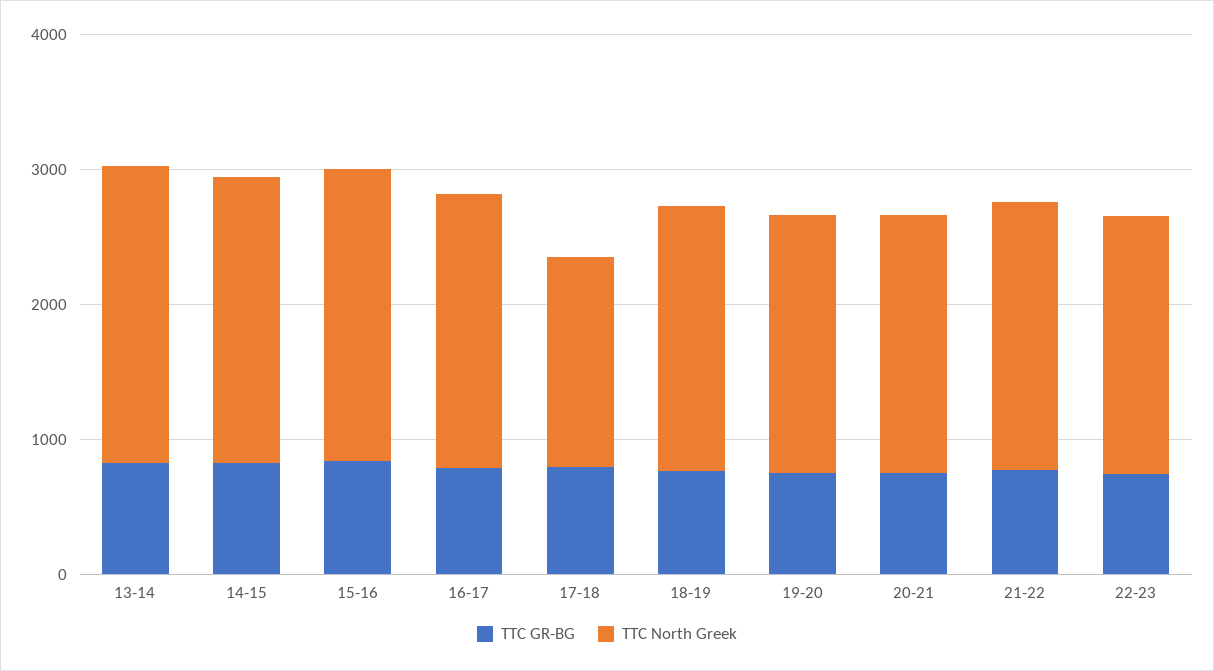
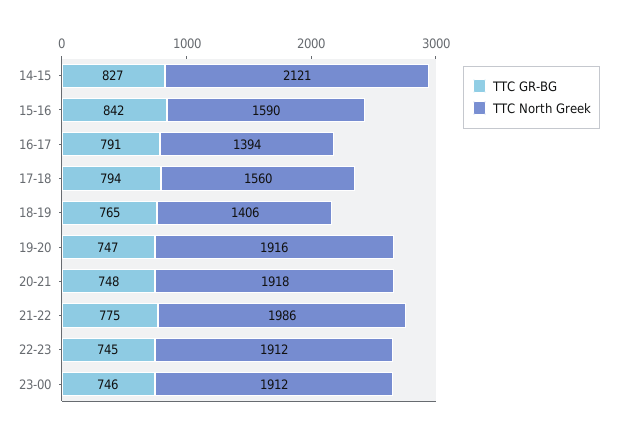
TTC GR-BG, 13-14: 800 -> none
TTC North Greek, 13-14: 2200 -> none
TTC North Greek, 15-16: 2200 -> 1590
TTC North Greek, 16-17: 2000 -> 1394
TTC North Greek, 18-19: 2000 -> 1406
TTC GR-BG, 23-00: none -> 746
TTC North Greek, 23-00: none -> 1912

